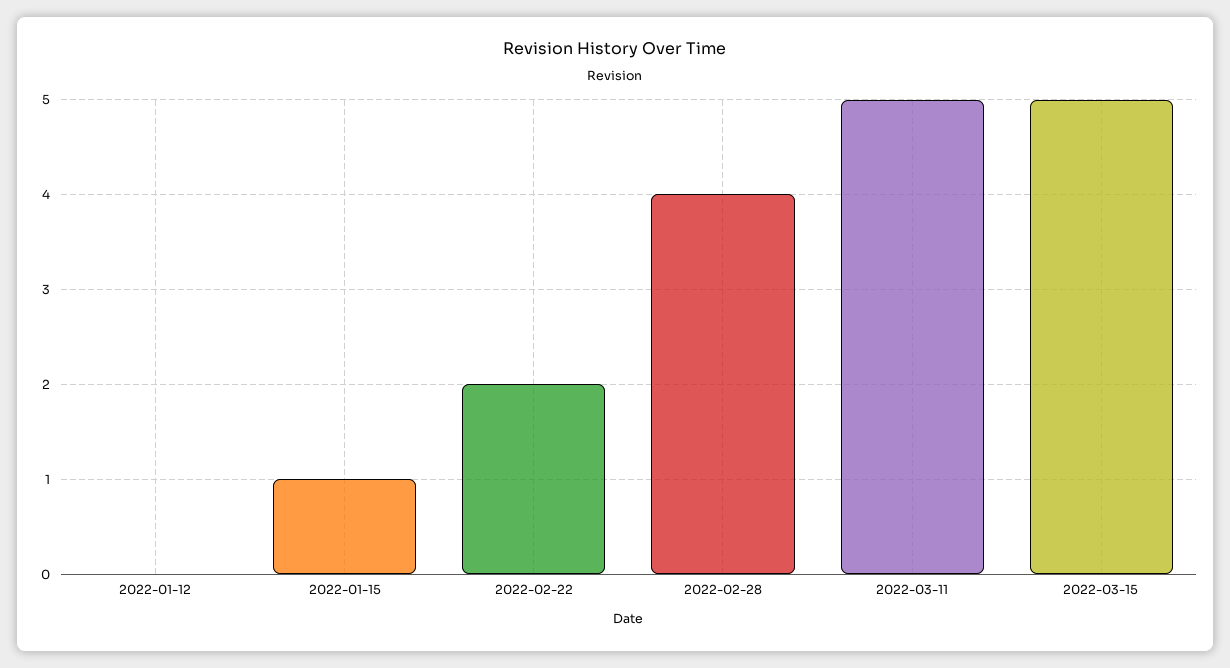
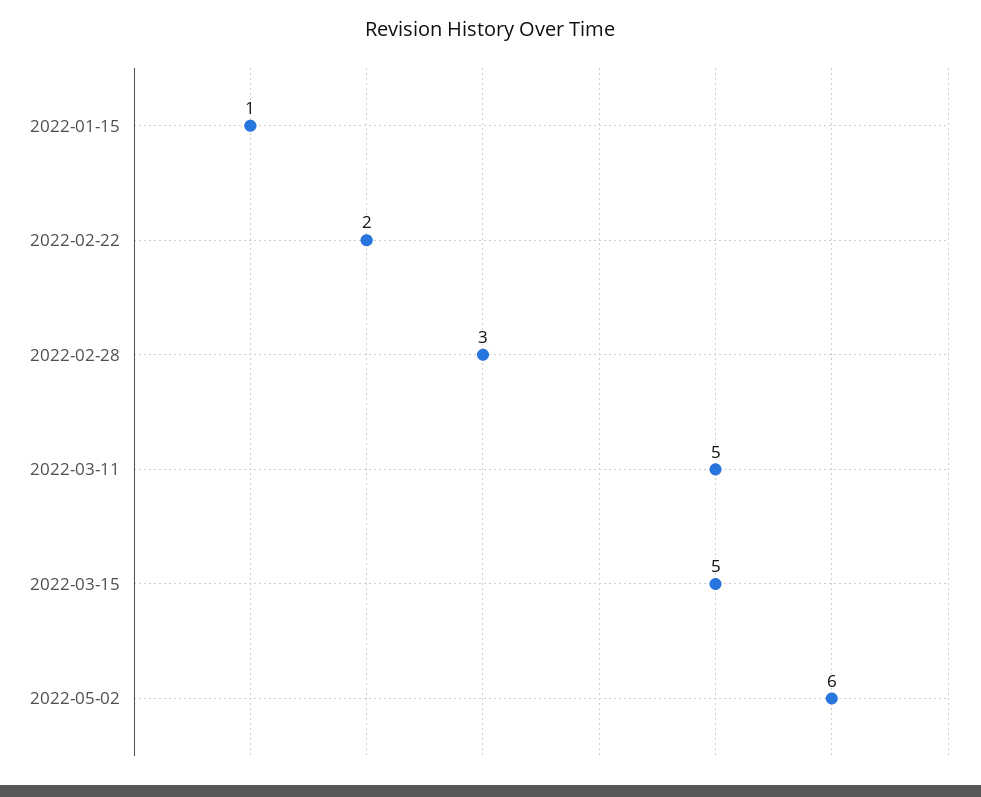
2022-01-12: 0 -> none
2022-02-28: 4 -> 3
2022-05-02: none -> 6

